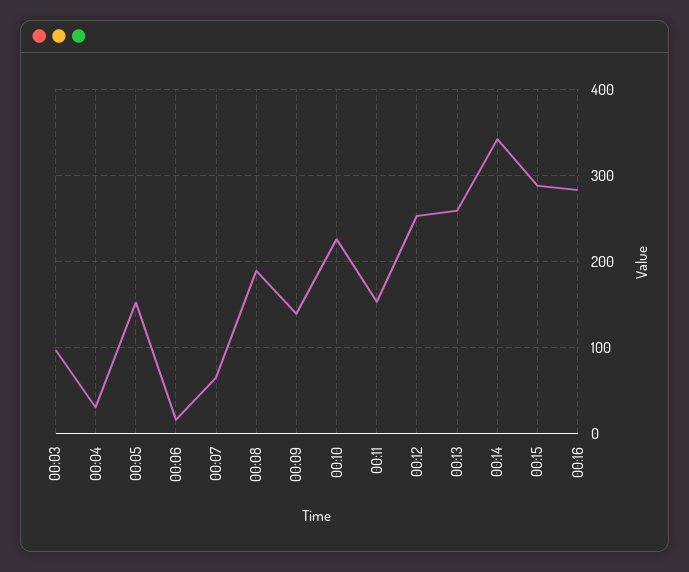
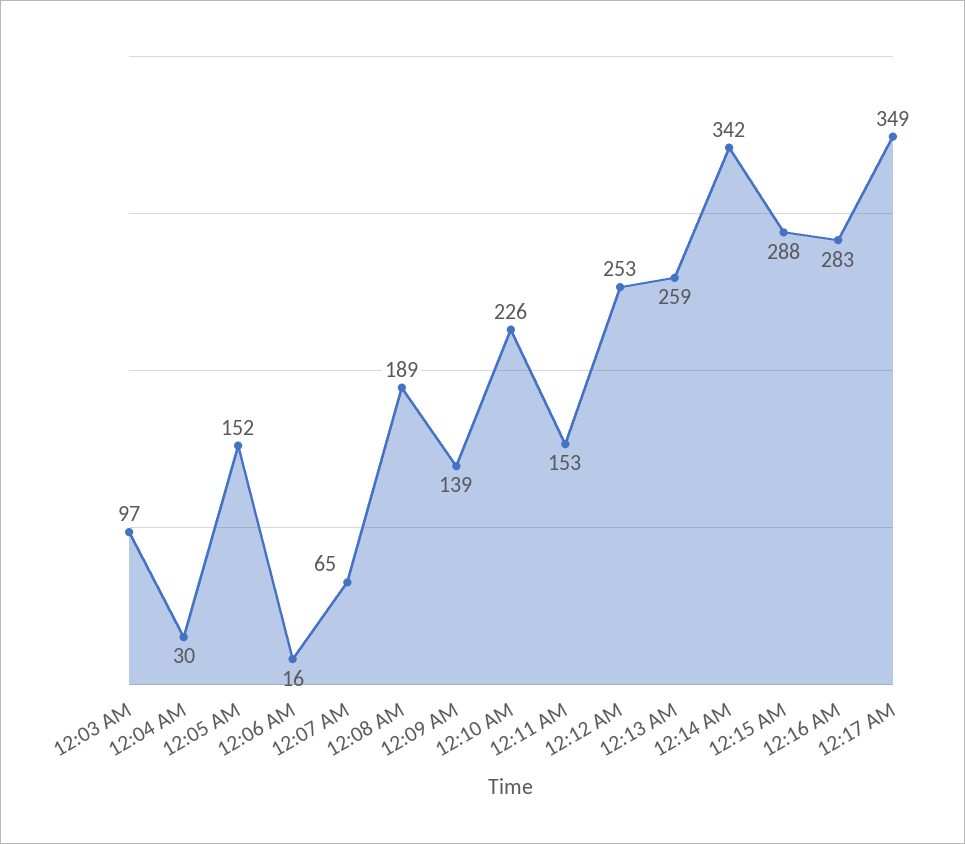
12:17 AM: none -> 349

